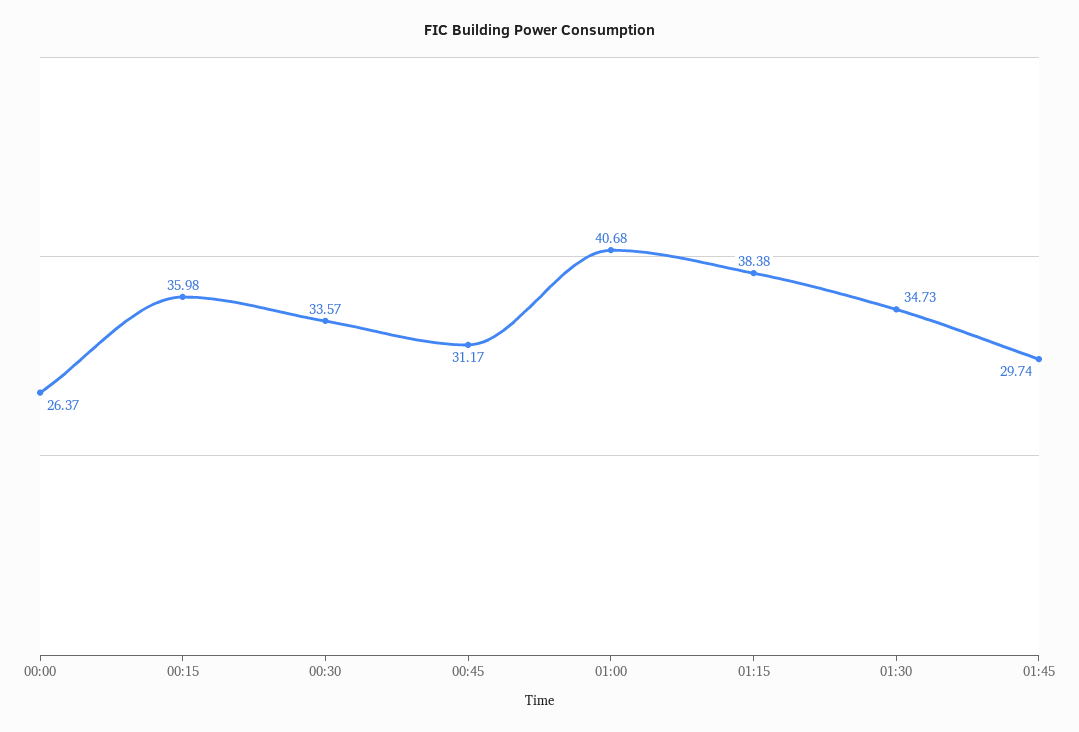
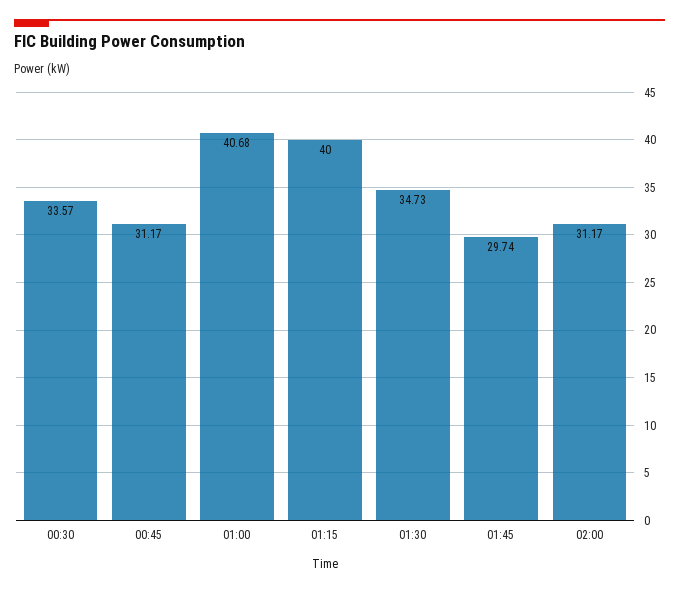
00:00: 26.37 -> none
00:15: 35.98 -> none
01:15: 38.38 -> 40
02:00: none -> 31.17

